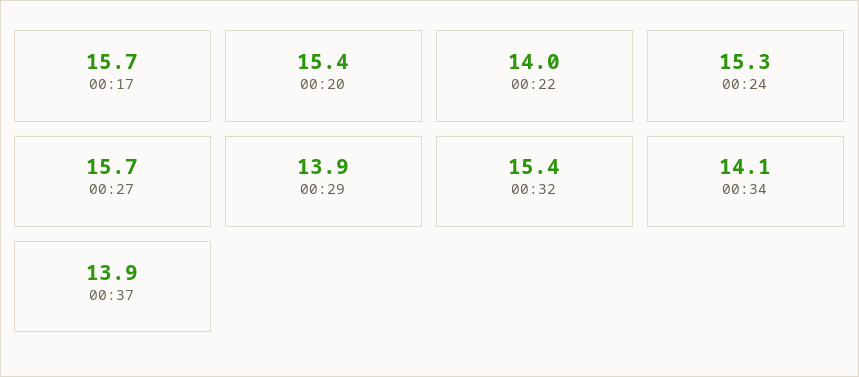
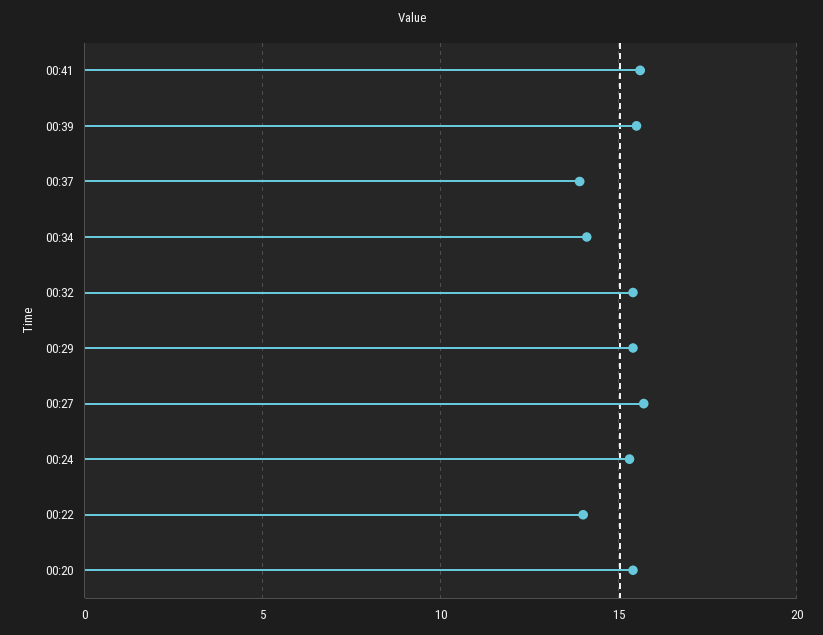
00:17: 15.7 -> none
00:29: 13.9 -> 15.5
00:41: none -> 15.5
00:39: none -> 15.5

